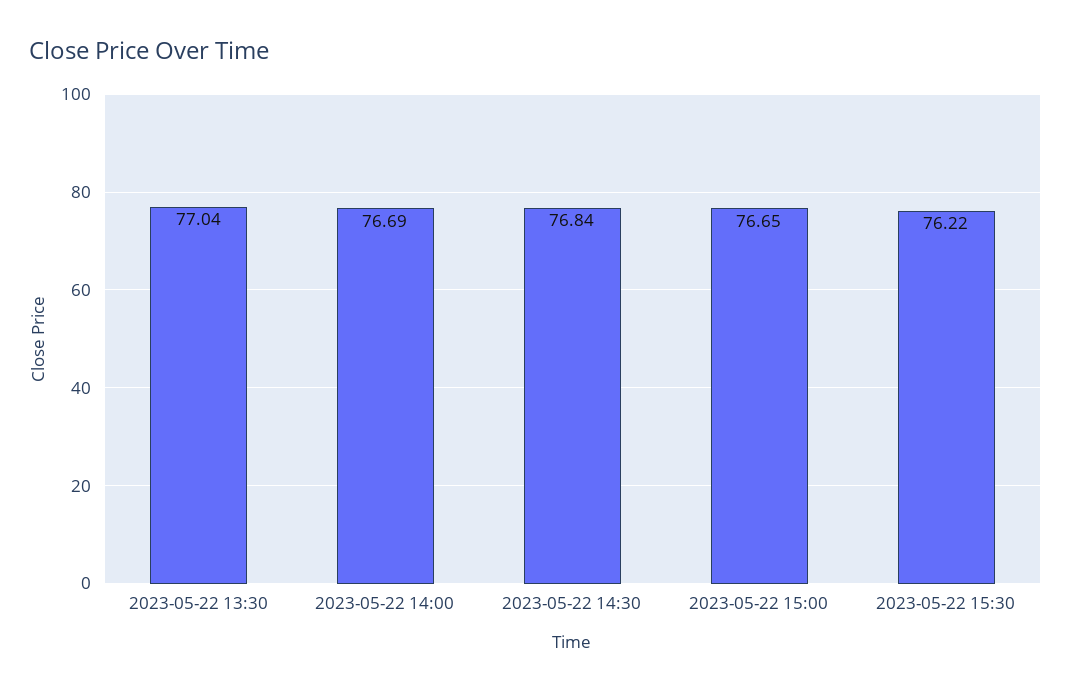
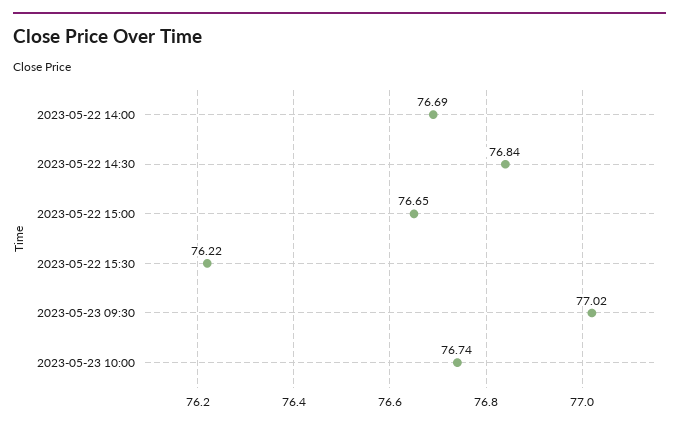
2023-05-22 13:30: 77.04 -> none
2023-05-23 09:30: none -> 77.02
2023-05-23 10:00: none -> 76.74

